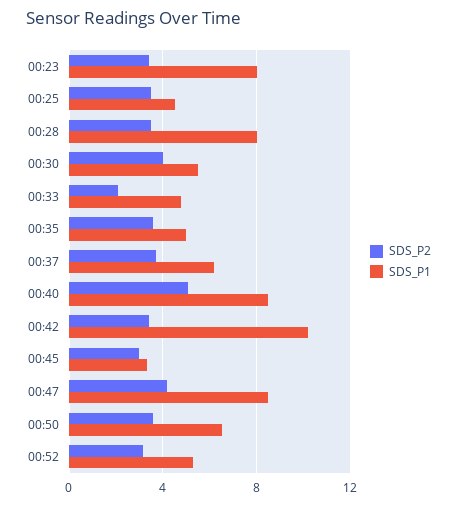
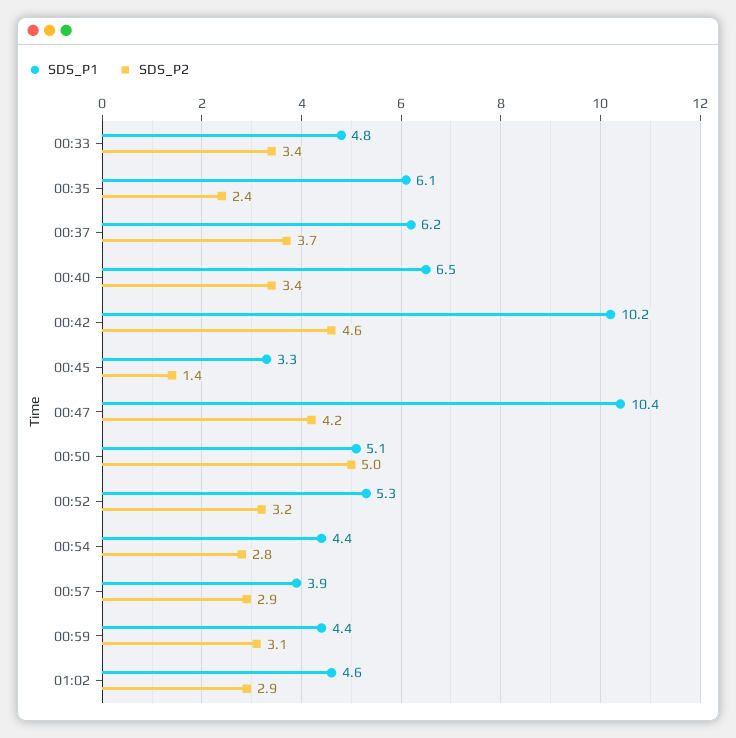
SDS_P2, 00:23: 3.5 -> none
SDS_P1, 00:23: 8 -> none
SDS_P2, 00:25: 3.5 -> none
SDS_P1, 00:25: 4.5 -> none
SDS_P2, 00:28: 3.5 -> none
SDS_P1, 00:28: 8 -> none
SDS_P2, 00:30: 4 -> none
SDS_P1, 00:30: 5.5 -> none
SDS_P2, 00:33: 2 -> 3.4
SDS_P2, 00:35: 3.5 -> 2.4
SDS_P1, 00:35: 5 -> 6.1
SDS_P2, 00:40: 5 -> 3.4
SDS_P1, 00:40: 8.5 -> 6.5
SDS_P2, 00:42: 3.5 -> 4.6
SDS_P2, 00:45: 3 -> 1.4
SDS_P1, 00:47: 8.5 -> 10.4
SDS_P2, 00:50: 3.5 -> 5
SDS_P1, 00:50: 6.5 -> 5.1
SDS_P1, 00:54: none -> 4.4
SDS_P2, 00:54: none -> 2.8
SDS_P1, 00:57: none -> 3.9
SDS_P2, 00:57: none -> 2.9
SDS_P1, 00:59: none -> 4.4
SDS_P2, 00:59: none -> 3.1
SDS_P1, 01:02: none -> 4.6
SDS_P2, 01:02: none -> 2.9

